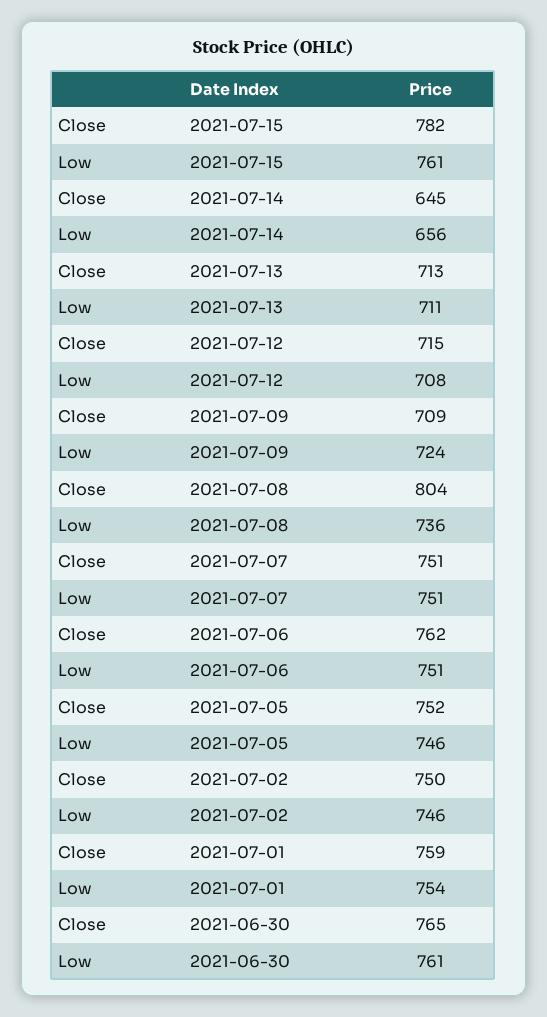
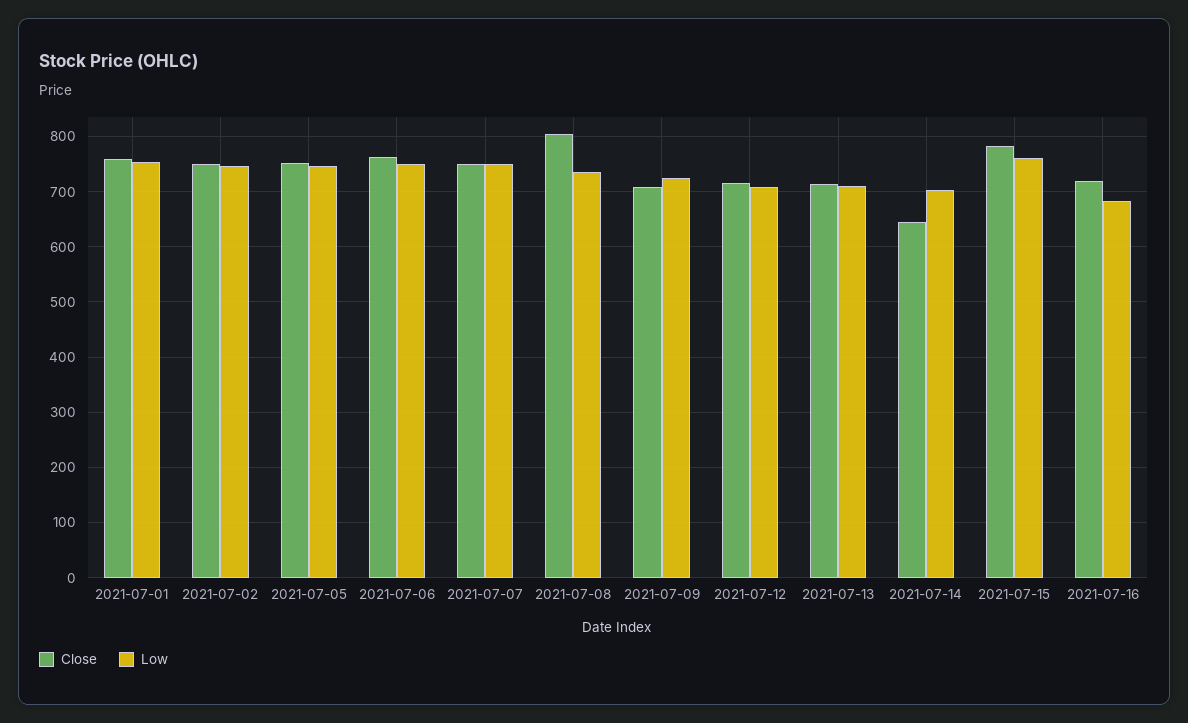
Low, 2021-07-14: 656 -> 700
Close, 2021-06-30: 765 -> none
Low, 2021-06-30: 761 -> none
Close, 2021-07-16: none -> 720
Low, 2021-07-16: none -> 680

